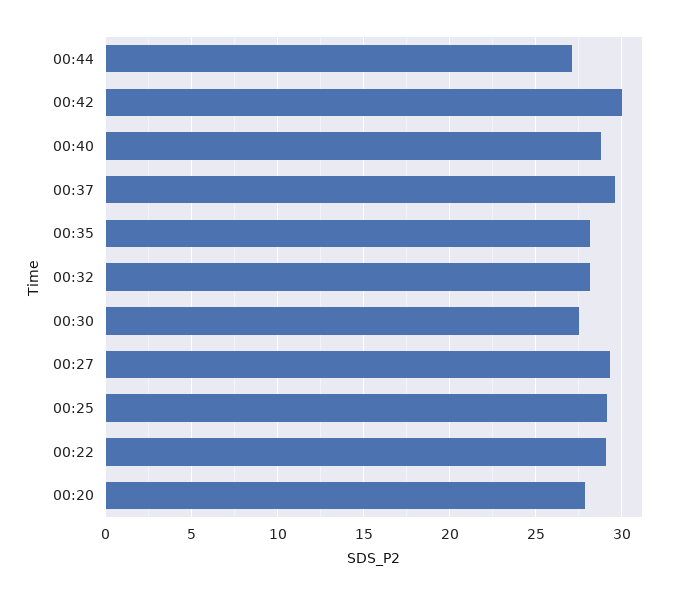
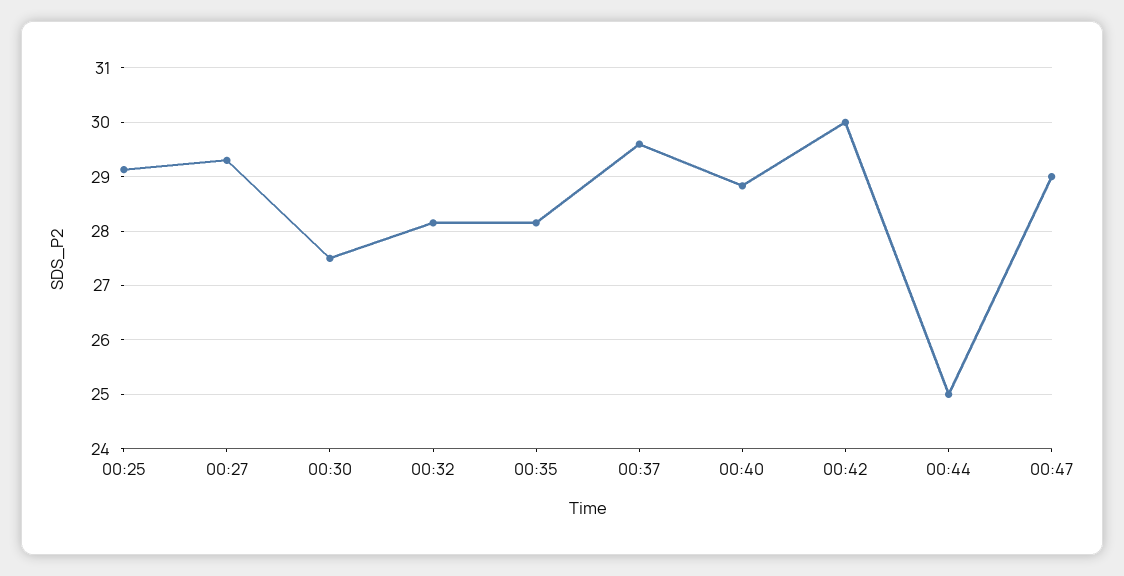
00:44: 27 -> 25
00:22: 29 -> none
00:20: 28 -> none
00:47: none -> 29

